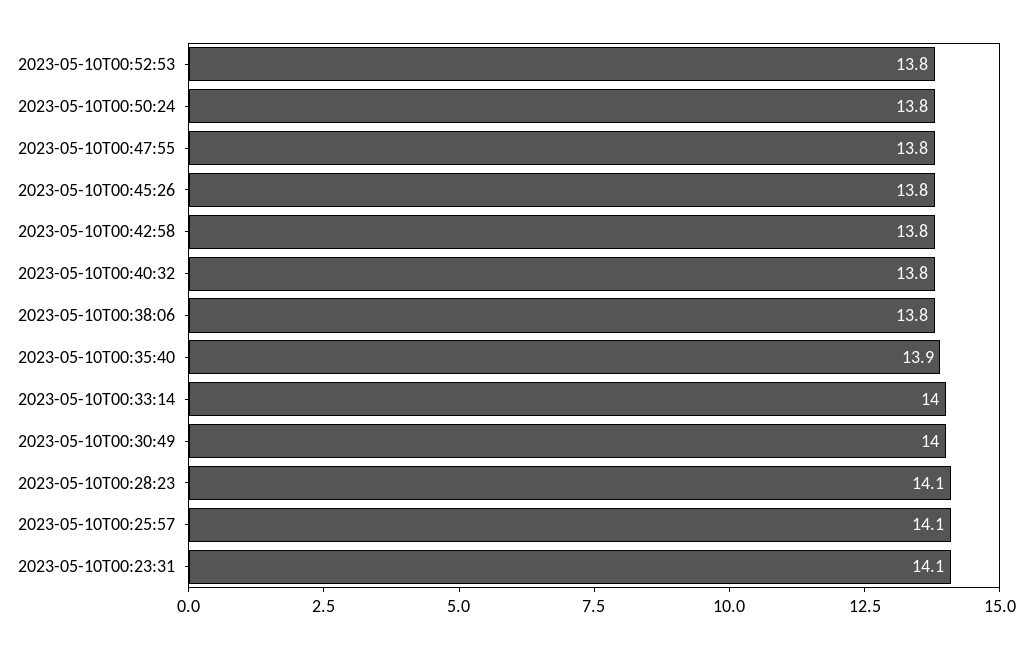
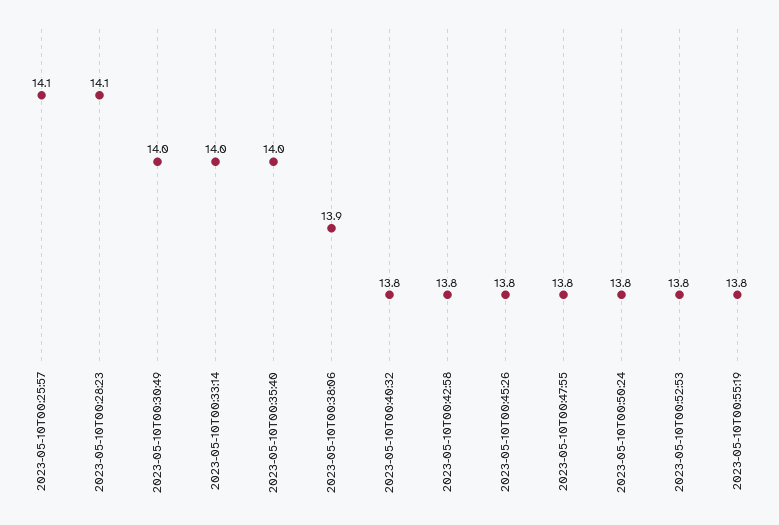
2023-05-10T00:38:06: 13.8 -> 13.9
2023-05-10T00:35:40: 13.9 -> 14
2023-05-10T00:23:31: 14.1 -> none
2023-05-10T00:55:19: none -> 13.8

